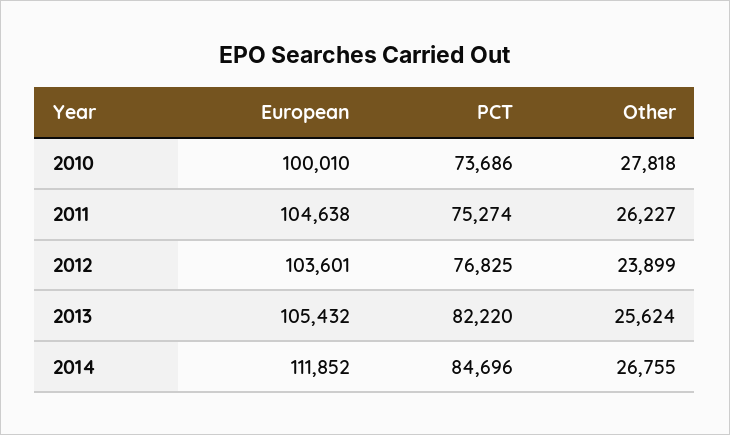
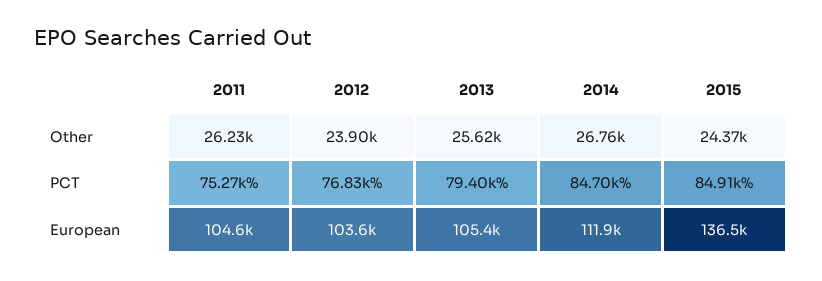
European, 2010: 100010 -> none
PCT, 2010: 73686 -> none
Other, 2010: 27818 -> none
PCT, 2013: 82220 -> 79400
Other, 2015: none -> 24370
PCT, 2015: none -> 84910
European, 2015: none -> 136500

